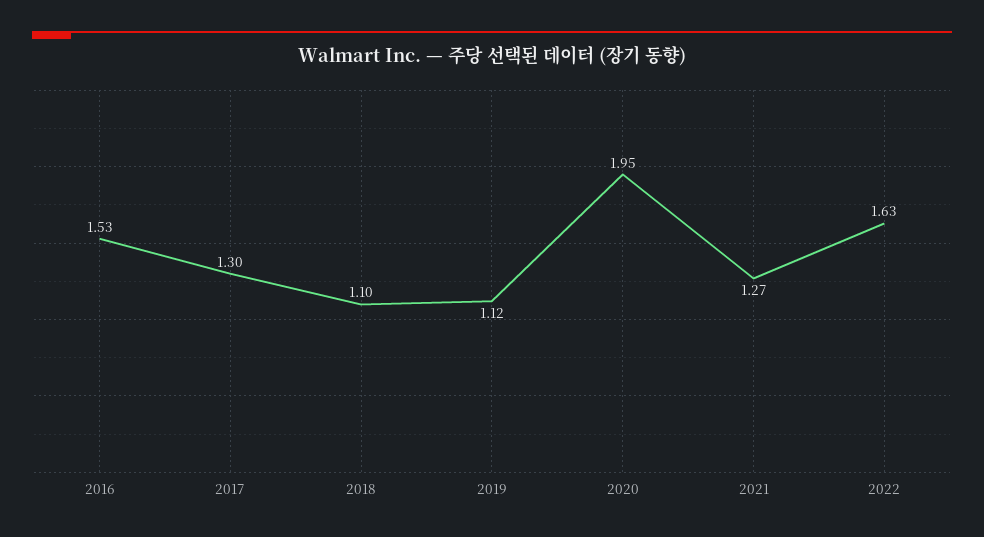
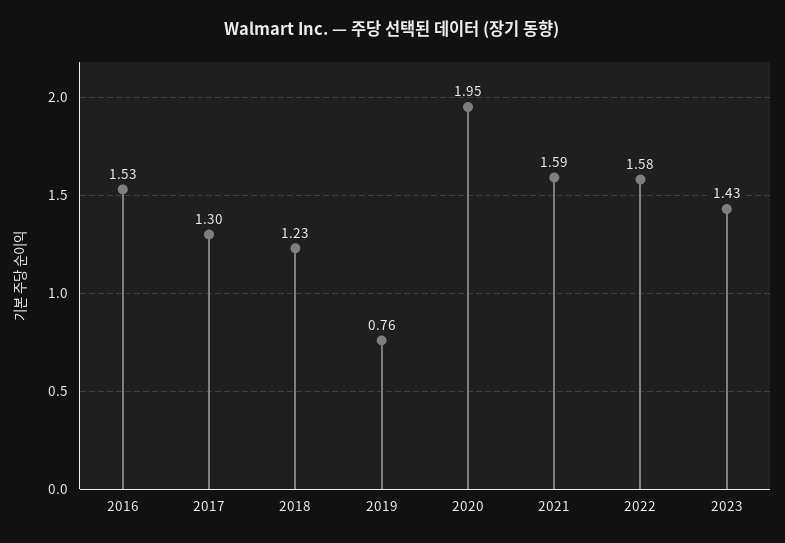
2018: 1.1 -> 1.23
2019: 1.12 -> 0.76
2021: 1.27 -> 1.59
2022: 1.63 -> 1.58
2023: none -> 1.43

